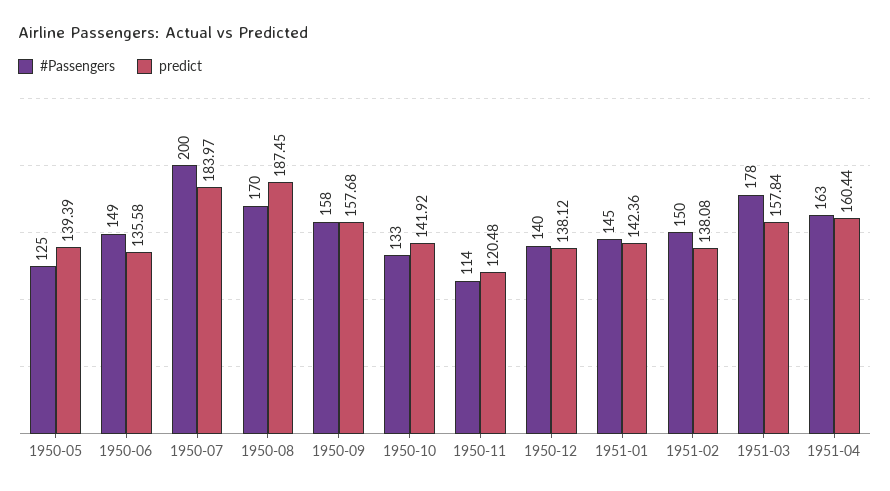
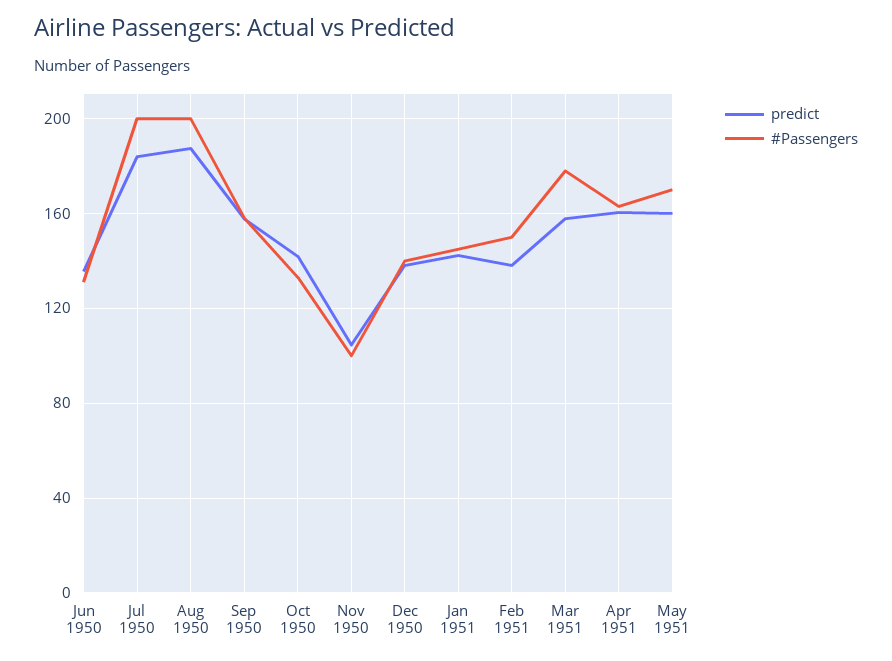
#Passengers, 1950-05: 125 -> none
predict, 1950-05: 139.39 -> none
#Passengers, 1950-06: 149 -> 130
#Passengers, 1950-08: 170 -> 200
#Passengers, 1950-11: 114 -> 100
predict, 1950-11: 120.48 -> 105
predict, May 1951: none -> 160
#Passengers, May 1951: none -> 170

